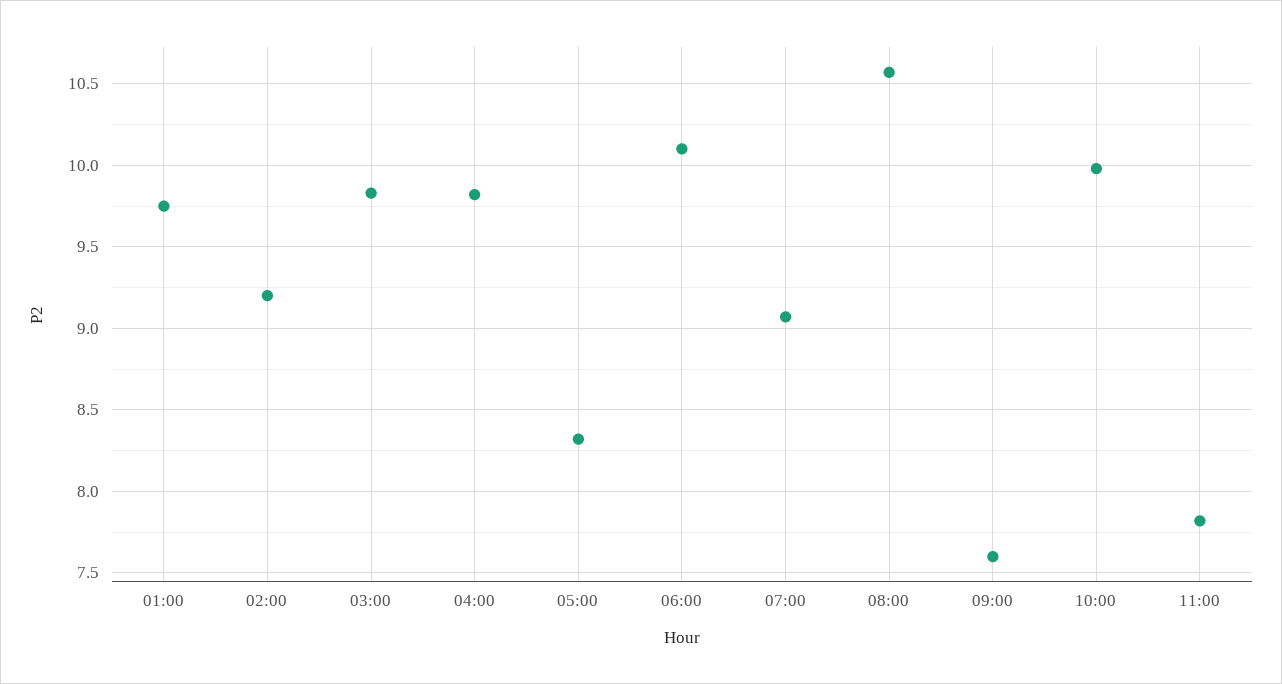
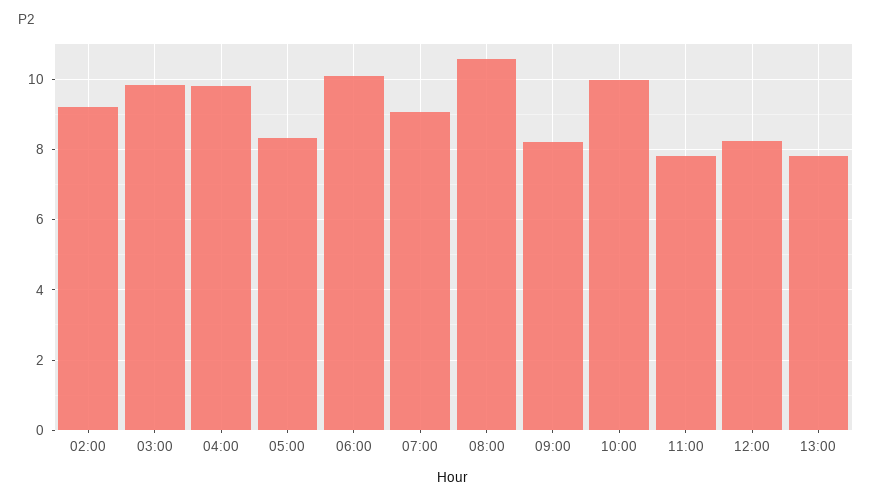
01:00: 9.75 -> none
09:00: 7.6 -> 8.2
12:00: none -> 8.2
13:00: none -> 7.8

